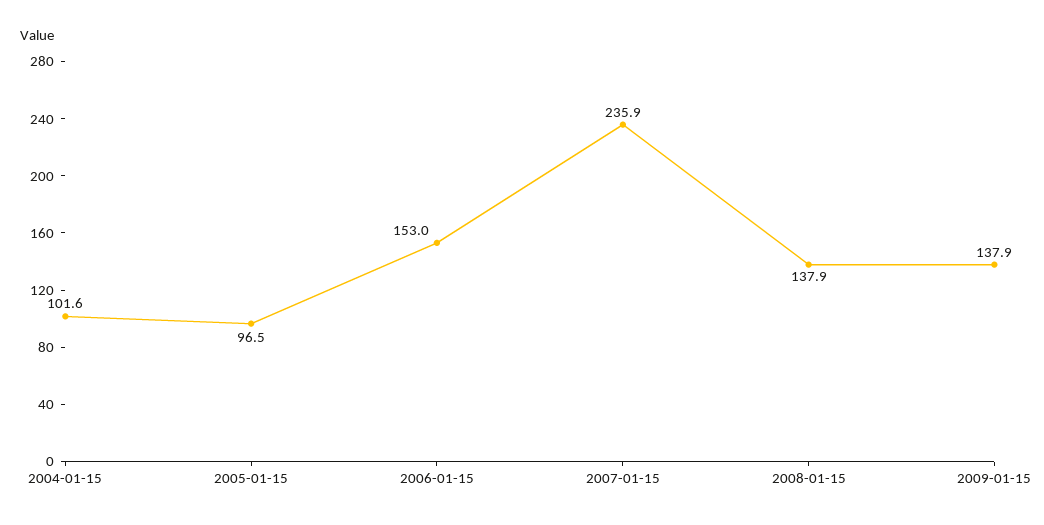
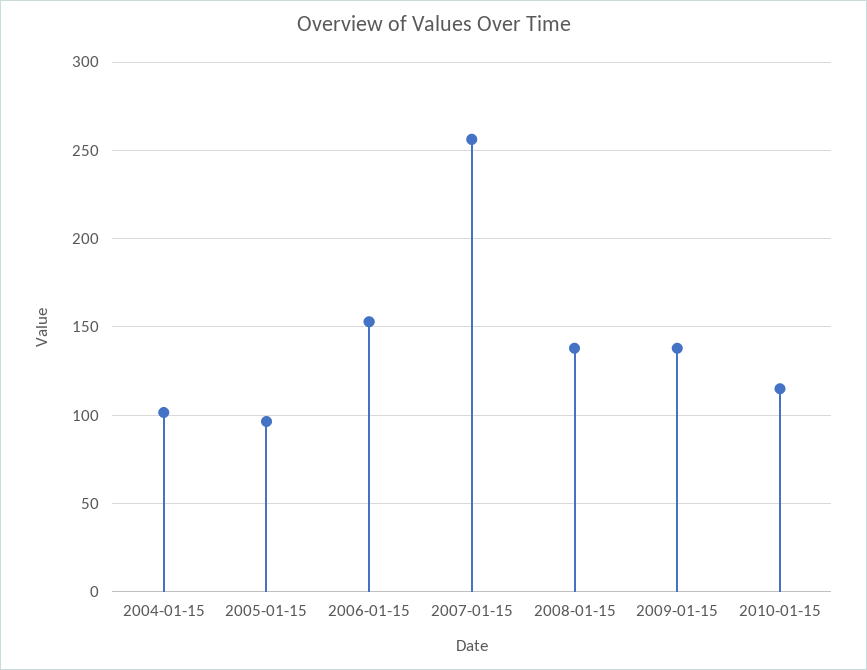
2007-01-15: 235.9 -> 255
2010-01-15: none -> 115

